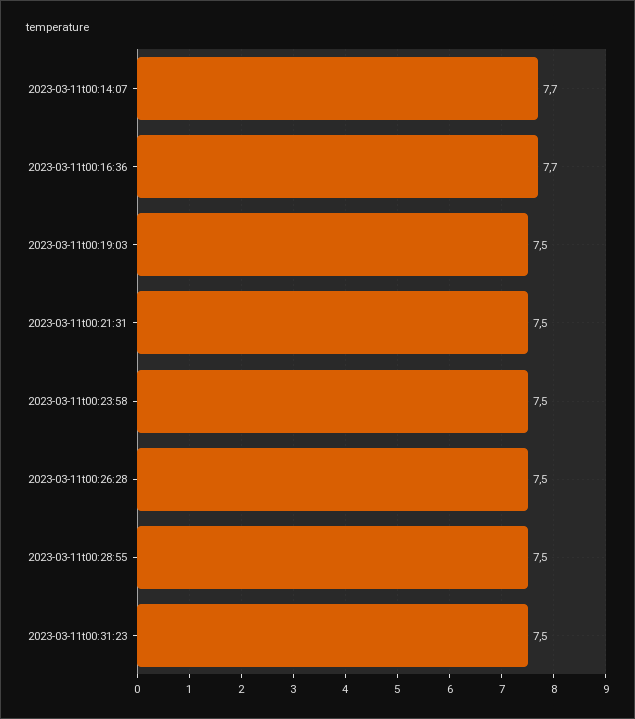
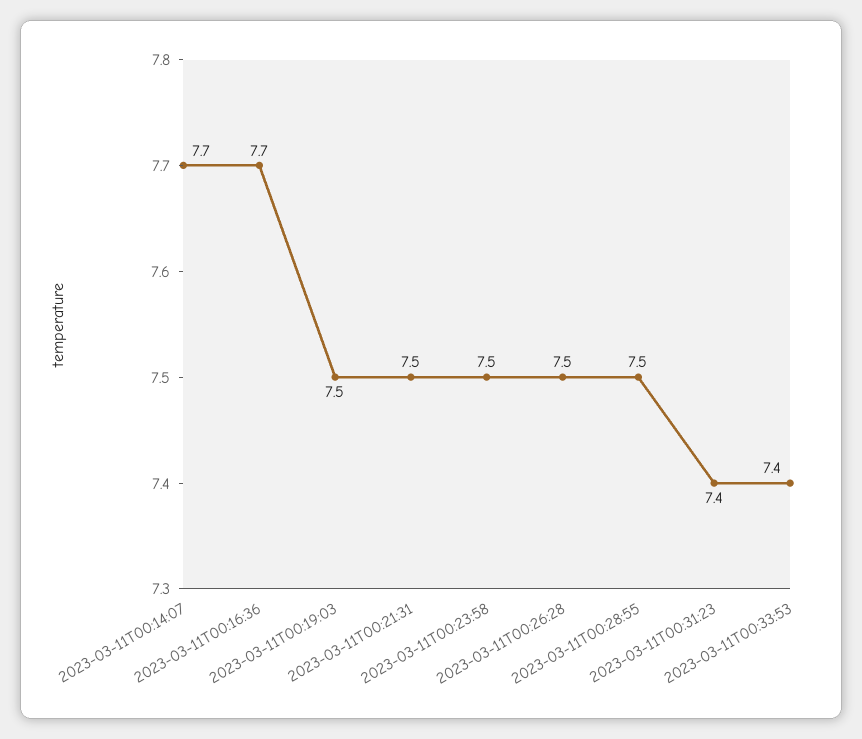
2023-03-11t00:31:23: 7.5 -> 7.4
2023-03-11T00:33:53: none -> 7.4

